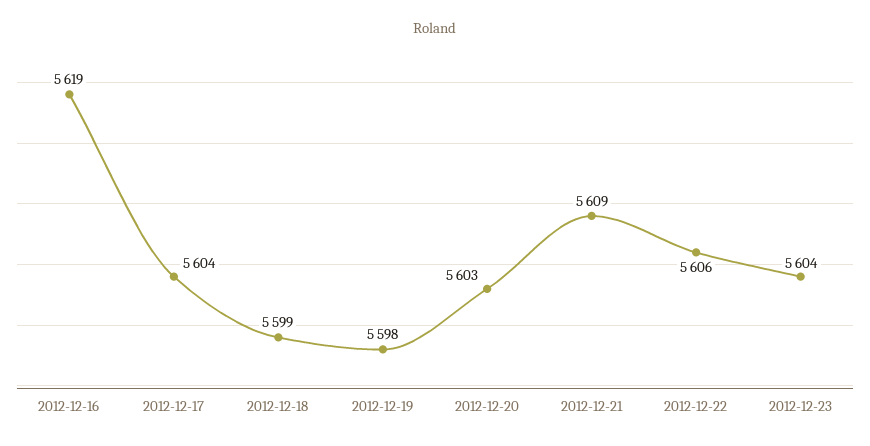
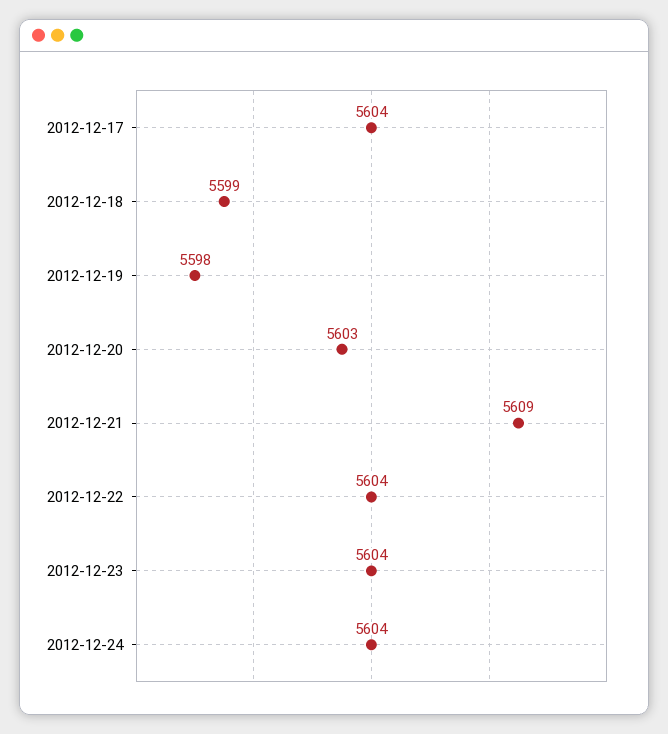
2012-12-16: 5619 -> none
2012-12-22: 5606 -> 5604
2012-12-24: none -> 5604

